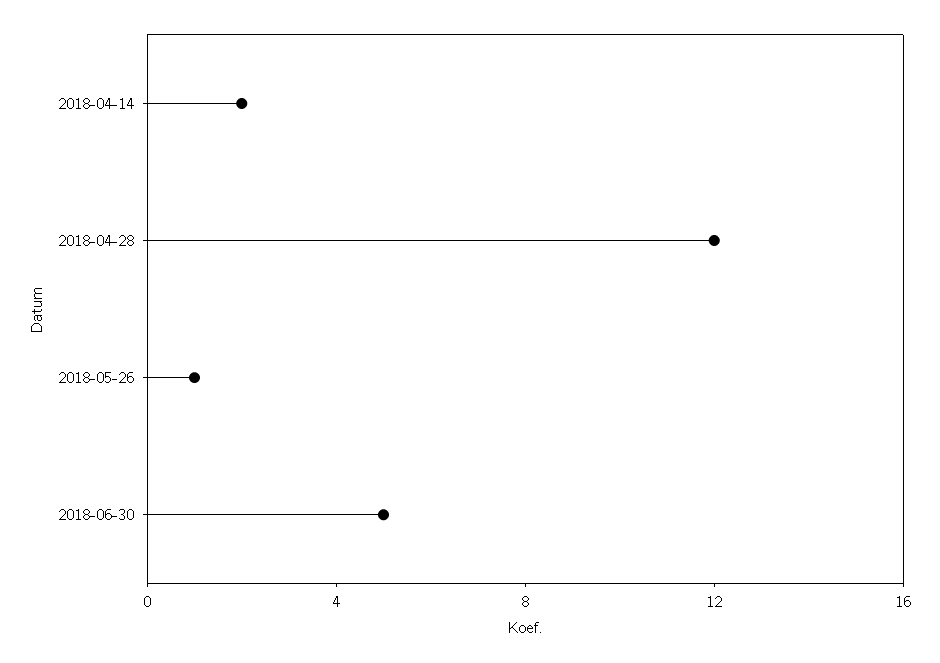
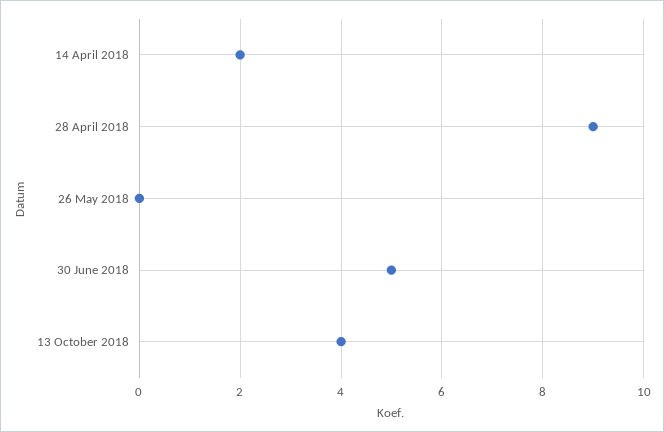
2018-04-28: 12 -> 9
2018-05-26: 1 -> 0
13 October 2018: none -> 4

